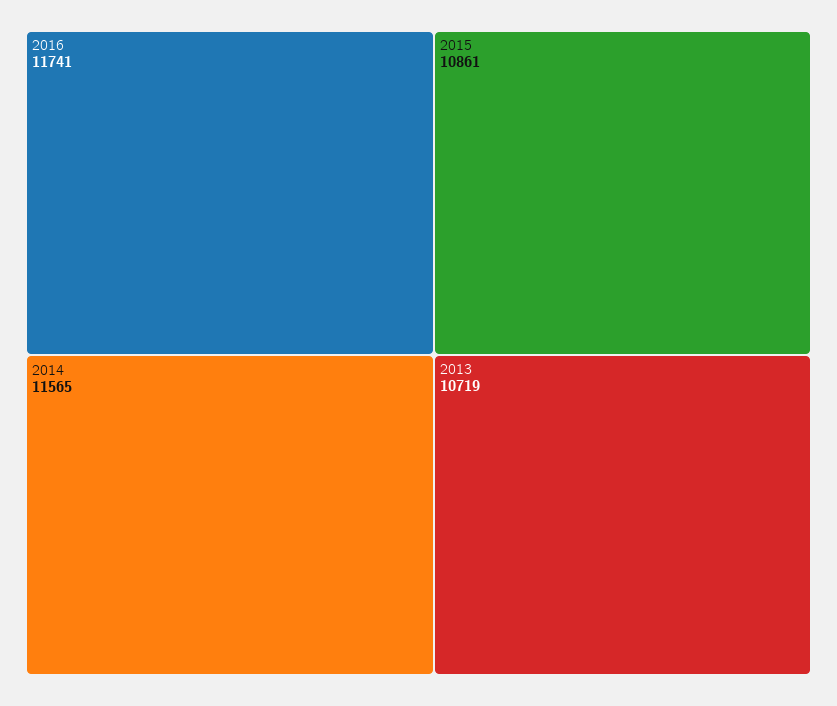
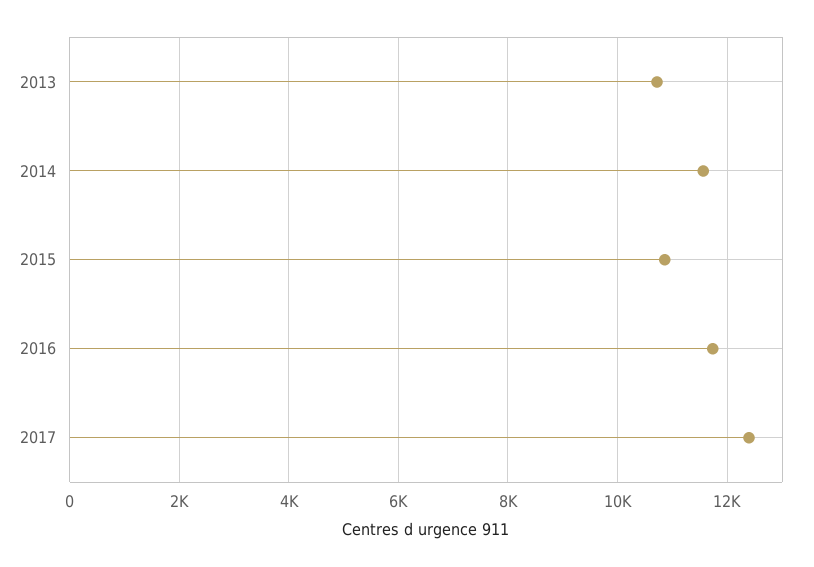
2017: none -> 12400

